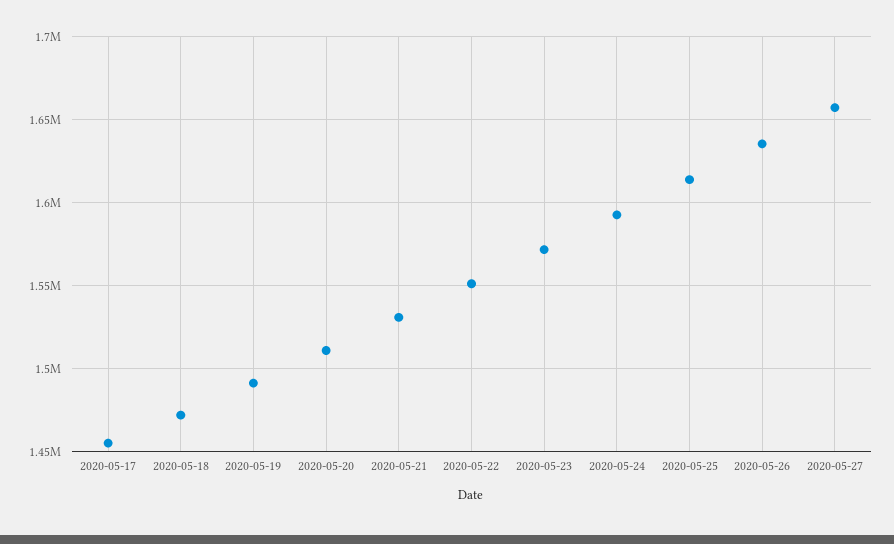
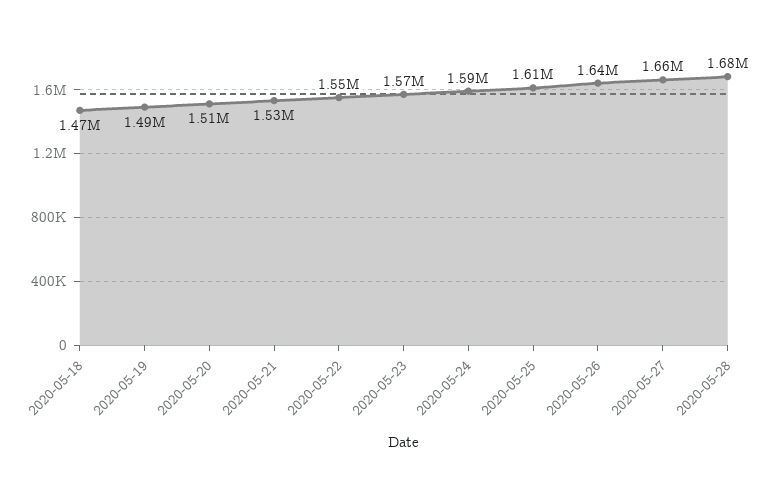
2020-05-17: 1455000 -> none
2020-05-28: none -> 1680000

